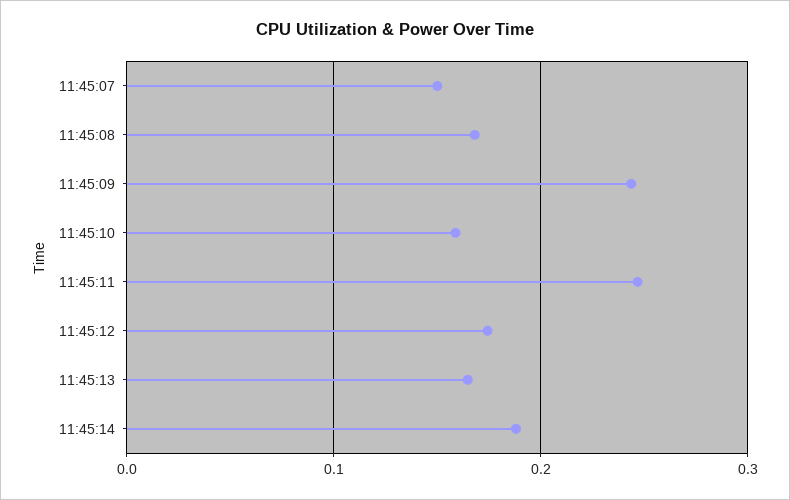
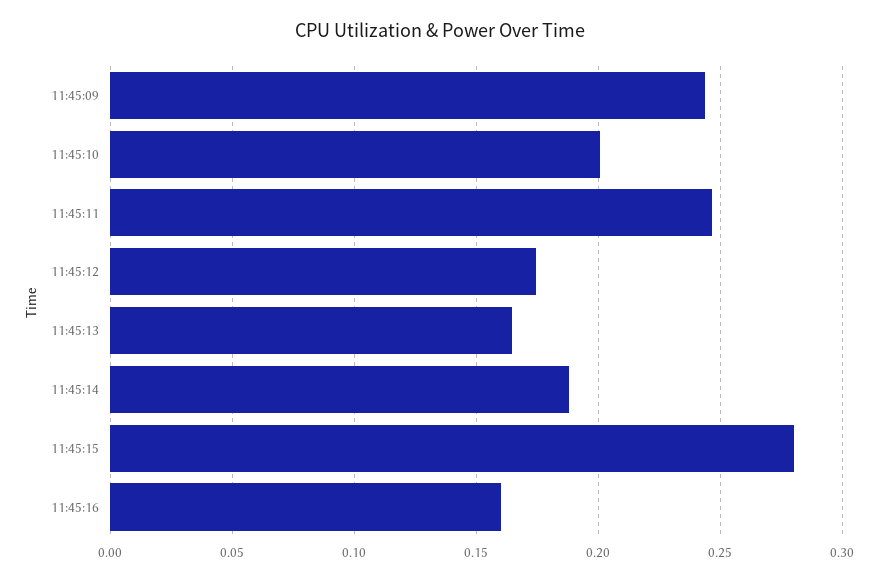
11:45:07: 0.15 -> none
11:45:08: 0.17 -> none
11:45:10: 0.16 -> 0.2
11:45:15: none -> 0.28
11:45:16: none -> 0.16

